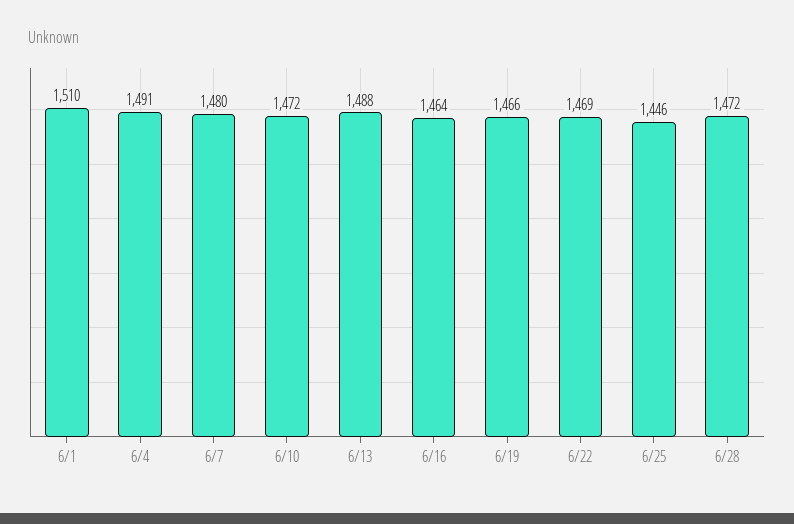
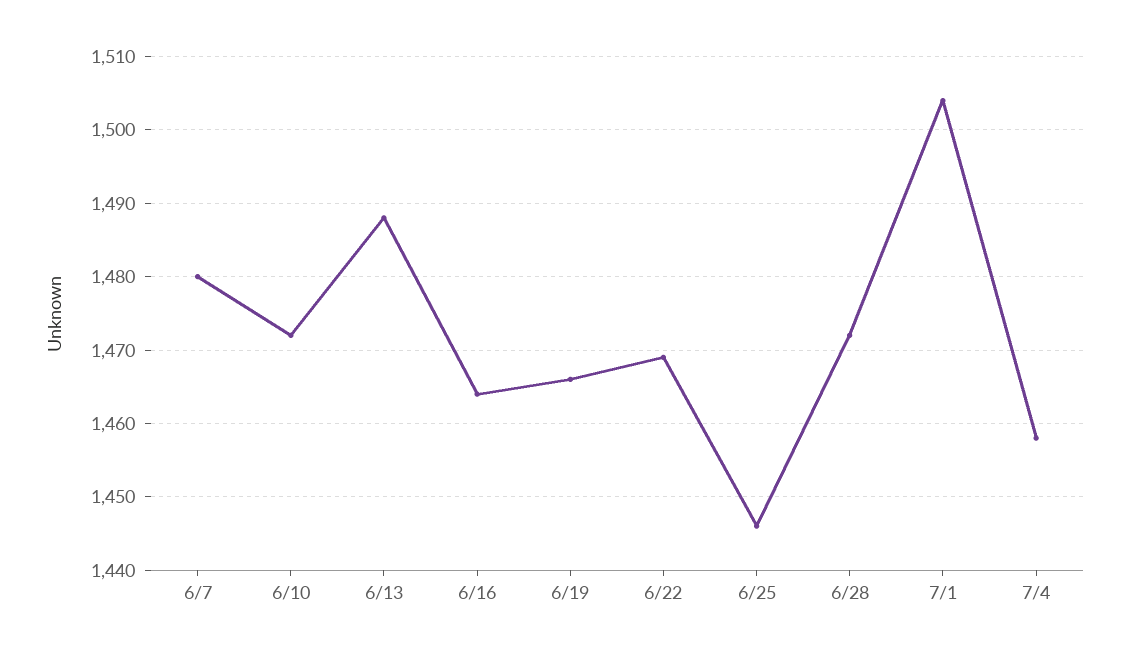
6/1: 1510 -> none
6/4: 1491 -> none
7/1: none -> 1504
7/4: none -> 1458

